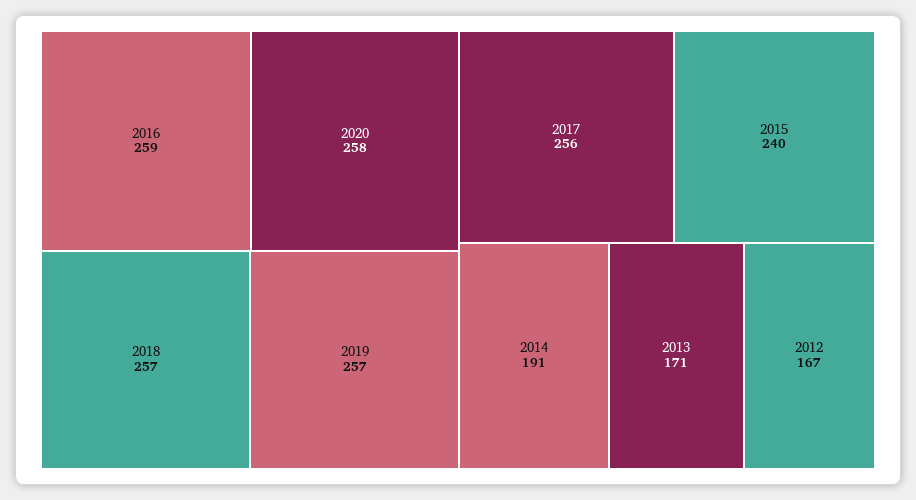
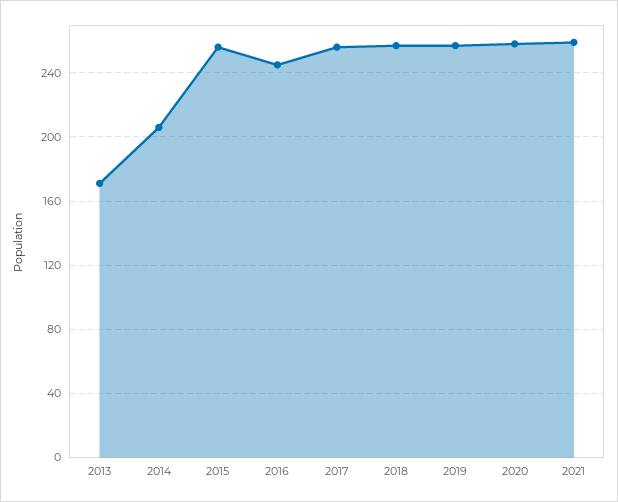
2016: 259 -> 245
2015: 240 -> 255
2014: 191 -> 205
2012: 167 -> none
2021: none -> 260

